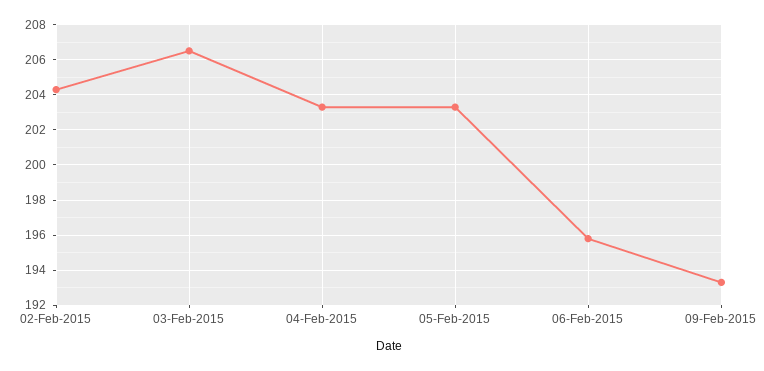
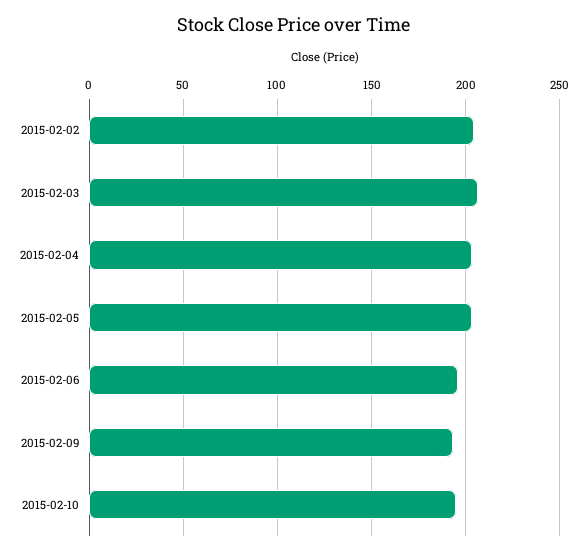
2015-02-10: none -> 195

